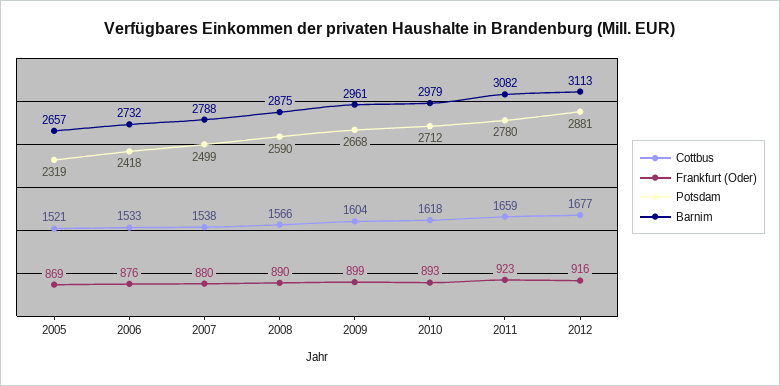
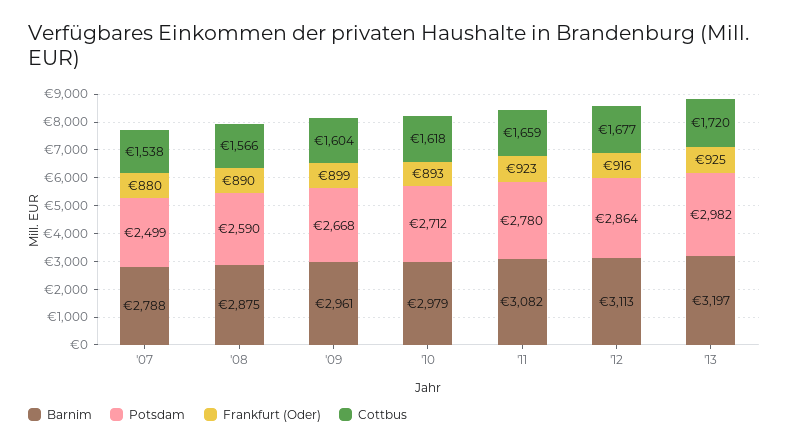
Cottbus, 2005: 1521 -> none
Frankfurt (Oder), 2005: 869 -> none
Potsdam, 2005: 2319 -> none
Barnim, 2005: 2657 -> none
Cottbus, 2006: 1533 -> none
Frankfurt (Oder), 2006: 876 -> none
Potsdam, 2006: 2418 -> none
Barnim, 2006: 2732 -> none
Potsdam, 2012: 2881 -> 2864
Barnim, '13: none -> 3197
Potsdam, '13: none -> 2982
Frankfurt (Oder), '13: none -> 925
Cottbus, '13: none -> 1720

